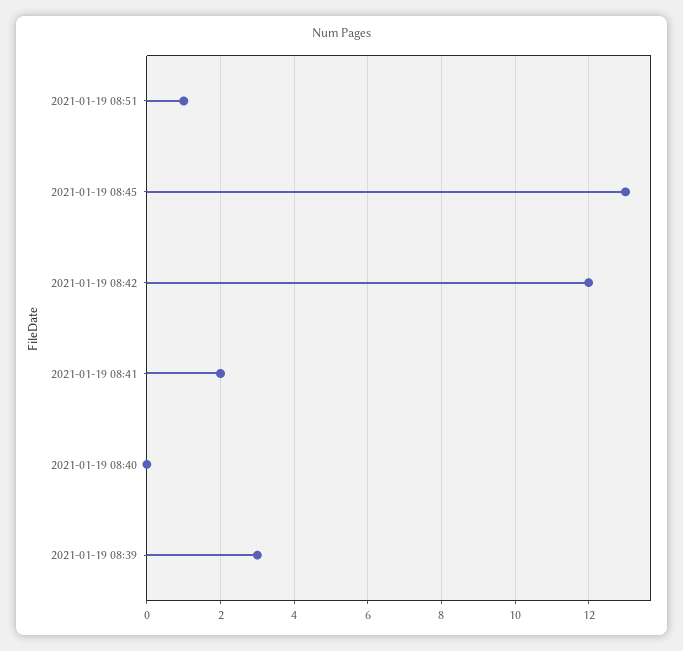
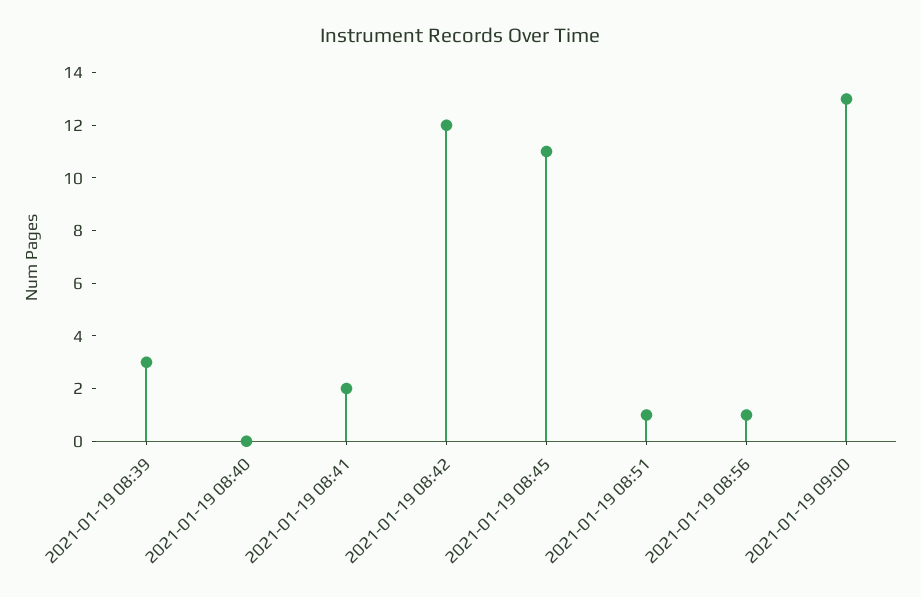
2021-01-19 08:45: 13 -> 11
2021-01-19 08:56: none -> 1
2021-01-19 09:00: none -> 13

